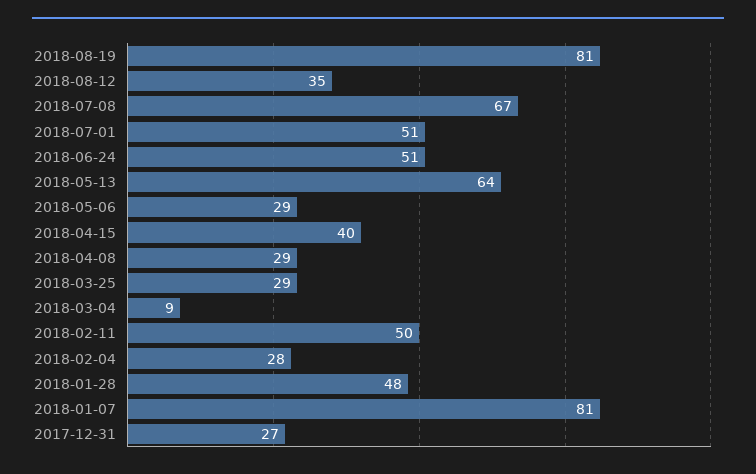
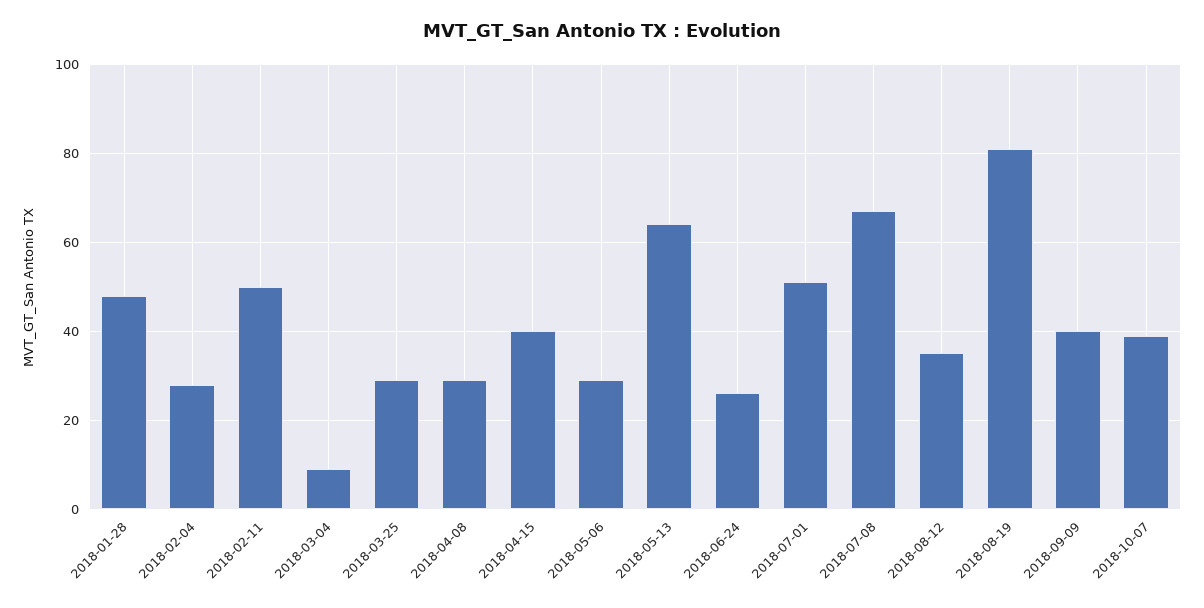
2018-06-24: 51 -> 25
2018-01-07: 81 -> none
2017-12-31: 27 -> none
2018-09-09: none -> 40
2018-10-07: none -> 40

